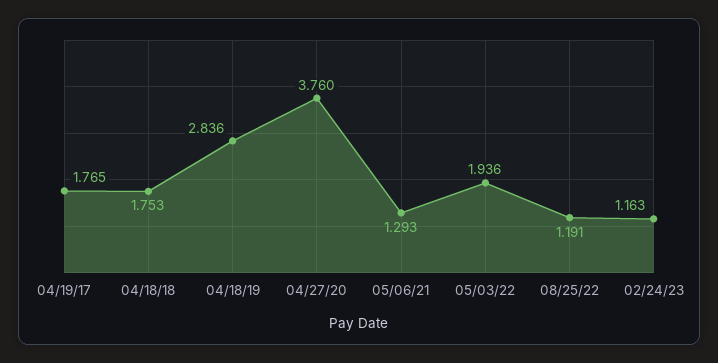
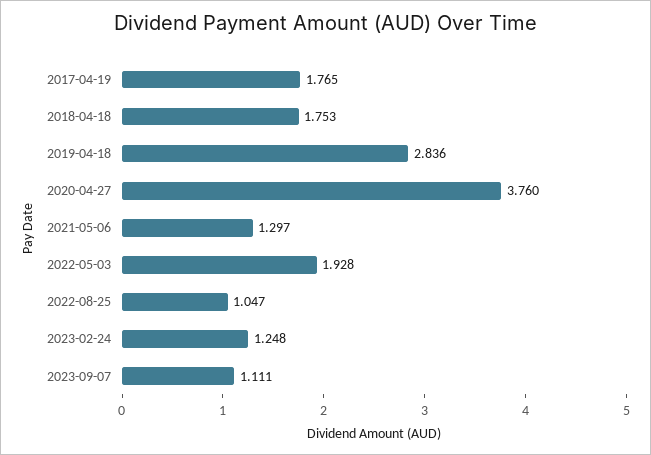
05/06/21: 1.293 -> 1.297
05/03/22: 1.936 -> 1.928
08/25/22: 1.191 -> 1.047
02/24/23: 1.163 -> 1.248
2023-09-07: none -> 1.111

